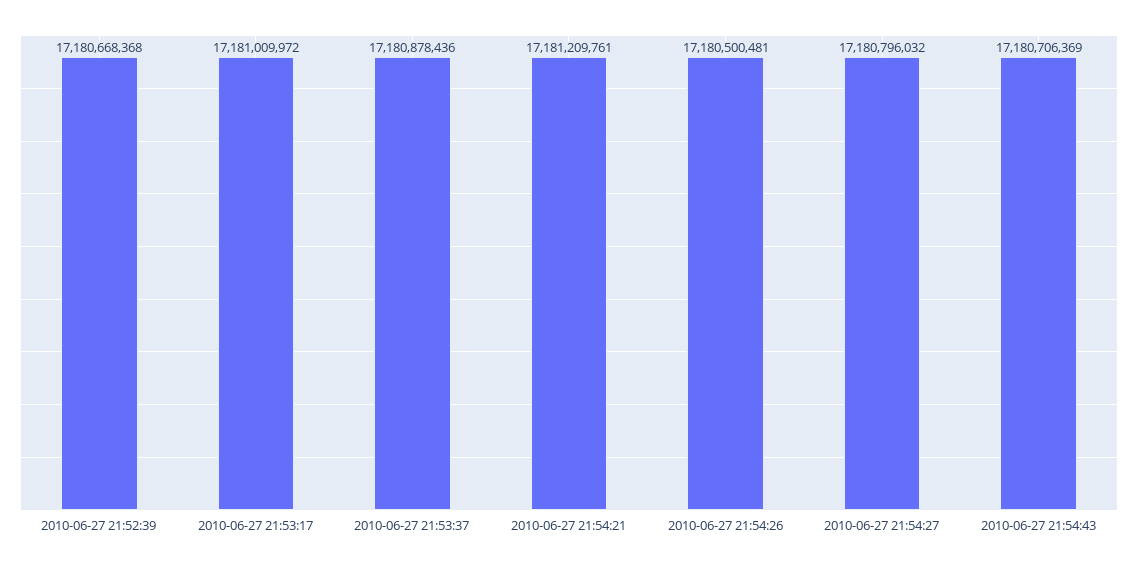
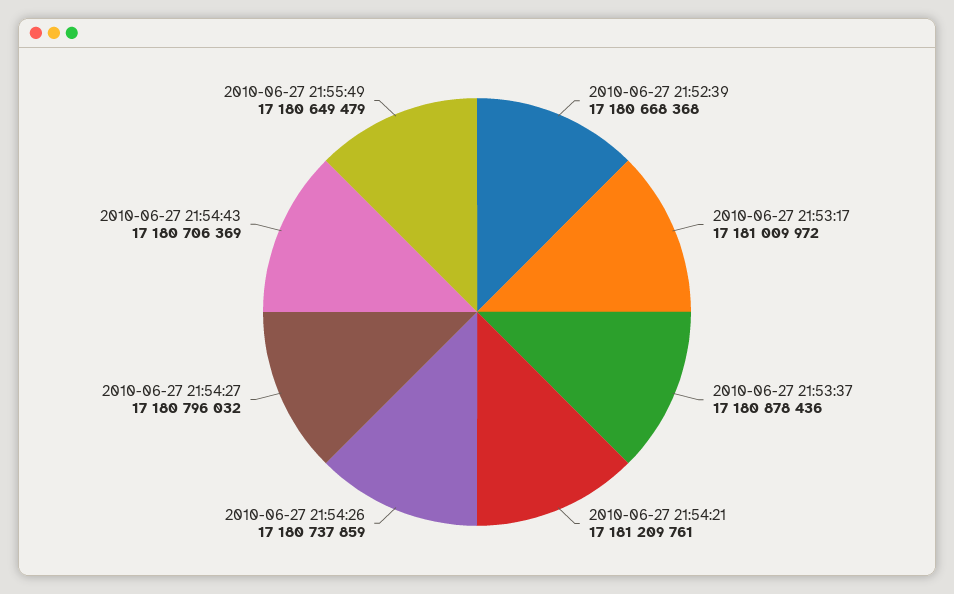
2010-06-27 21:54:26: 17180500481 -> 17180737859
2010-06-27 21:55:49: none -> 17180649479

